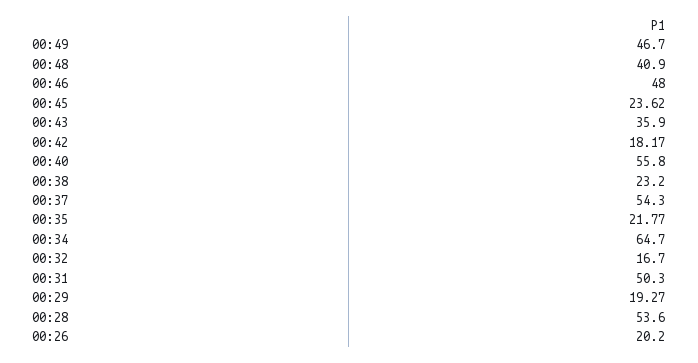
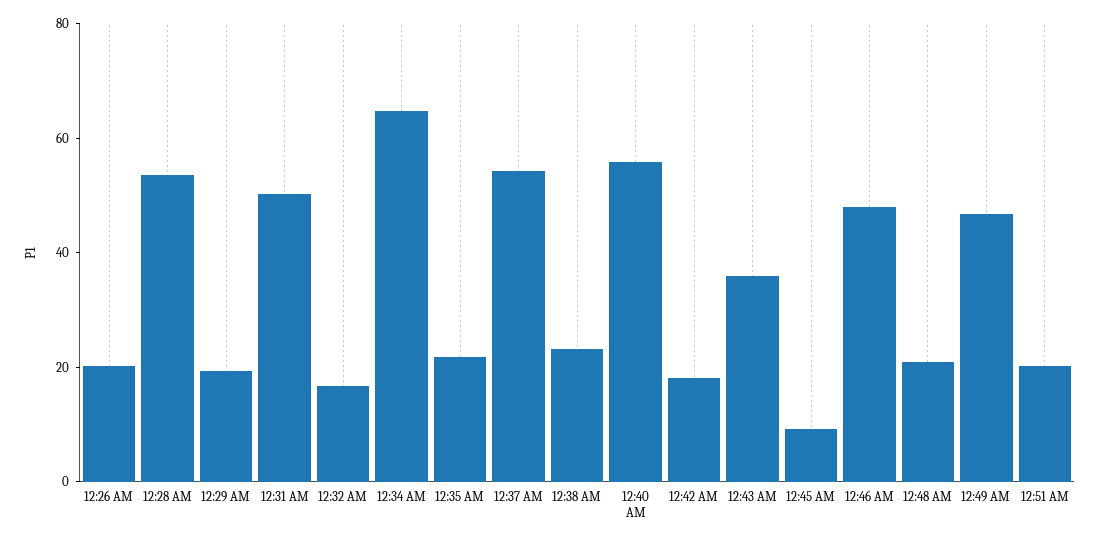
00:48: 40.9 -> 20
00:45: 23.62 -> 10
12:51 AM: none -> 20

